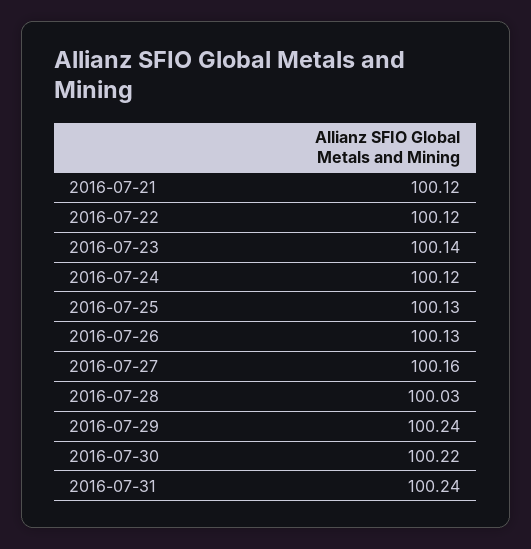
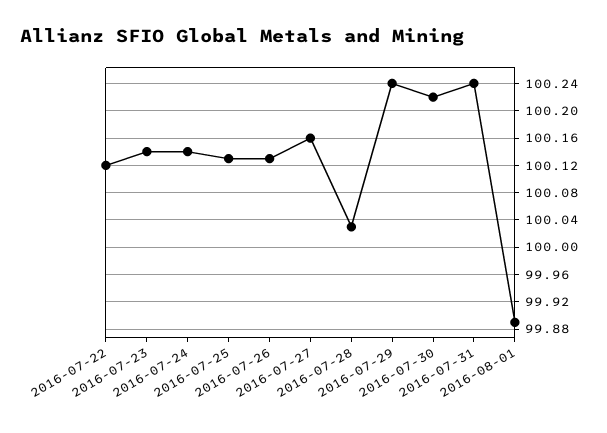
2016-07-21: 100.12 -> none
2016-07-24: 100.12 -> 100.14
2016-08-01: none -> 99.89

